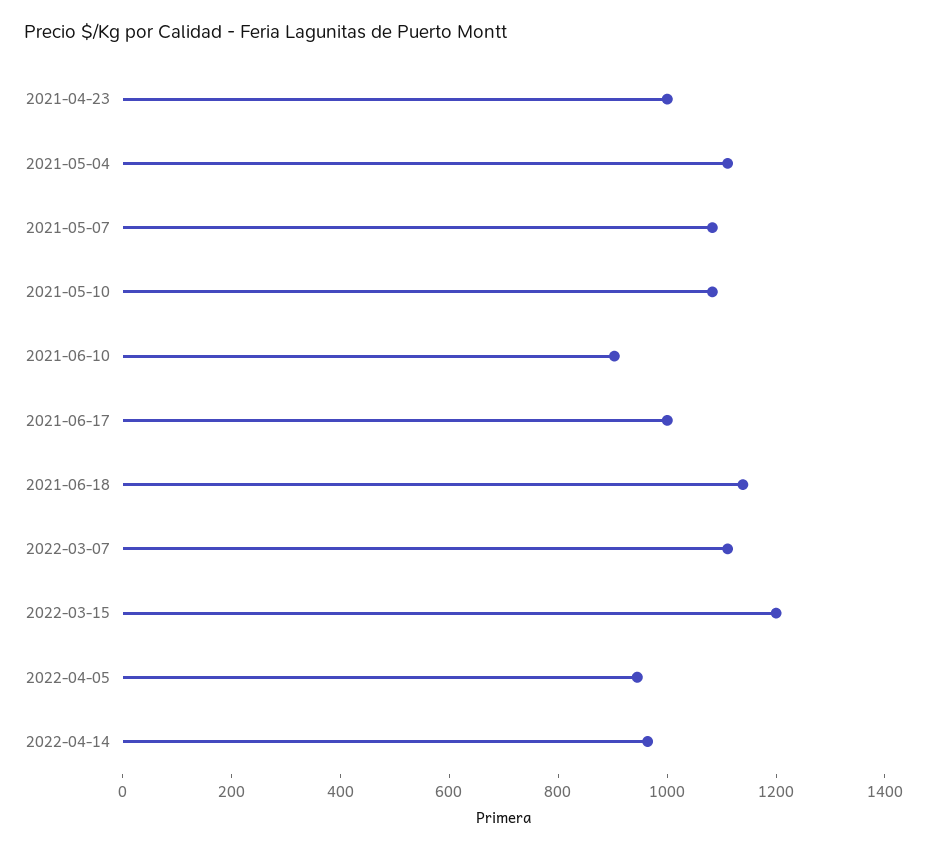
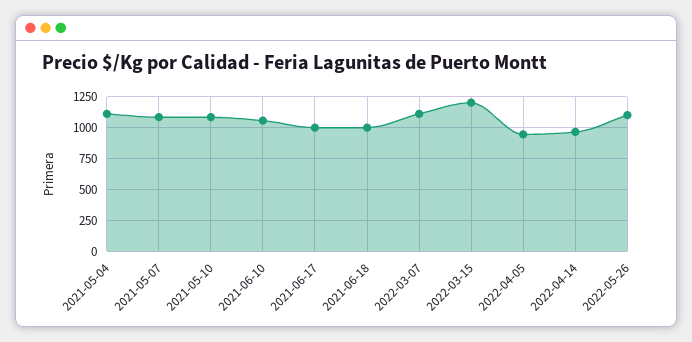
2021-04-23: 1000 -> none
2021-06-10: 900 -> 1050
2021-06-18: 1150 -> 1000
2022-05-26: none -> 1100

